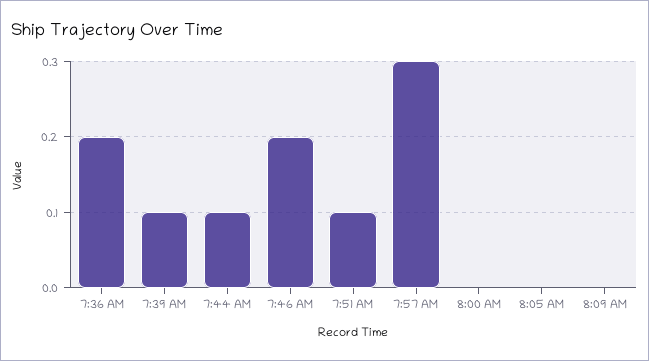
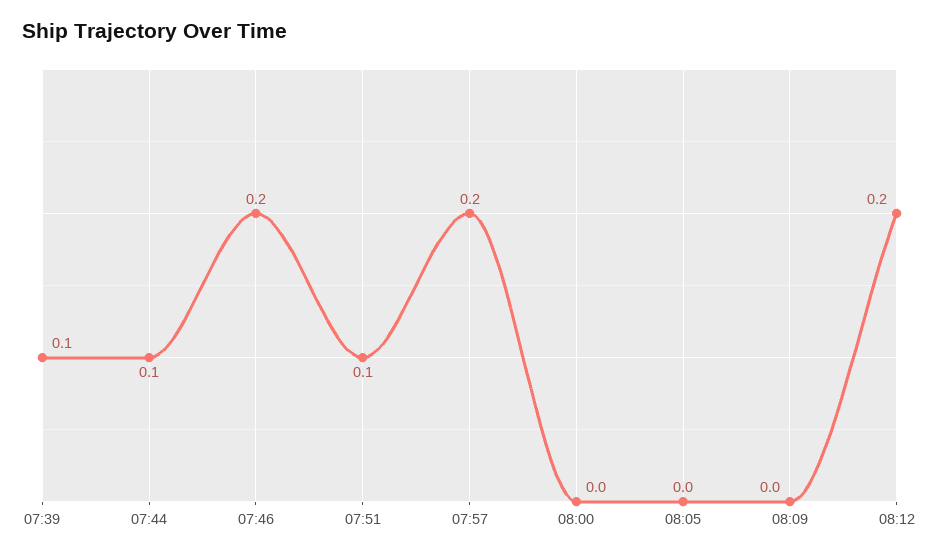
7:36 AM: 0.2 -> none
7:57 AM: 0.3 -> 0.2
08:12: none -> 0.2

